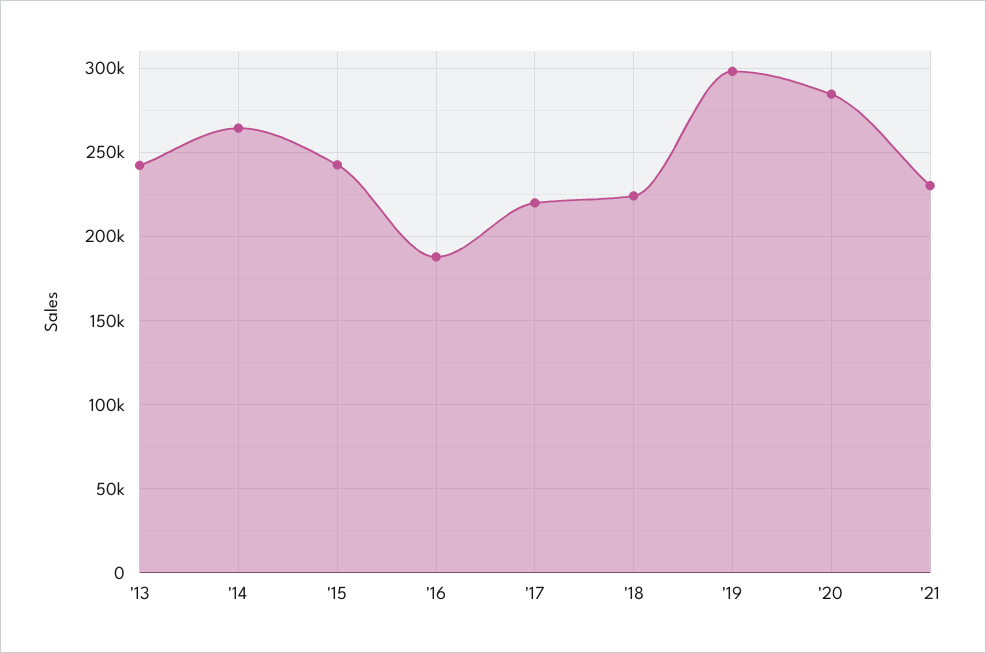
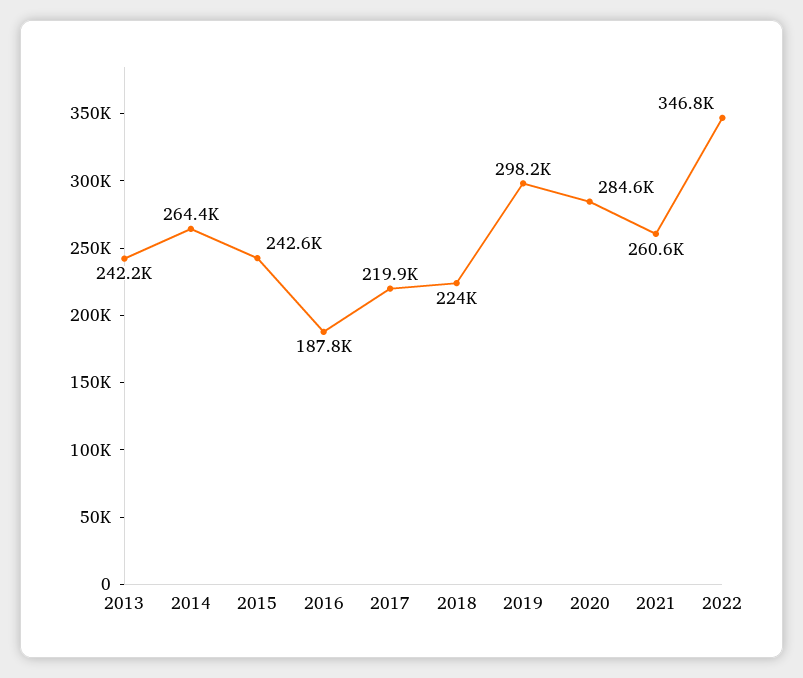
'21: 230000 -> 260600
2022: none -> 346800

